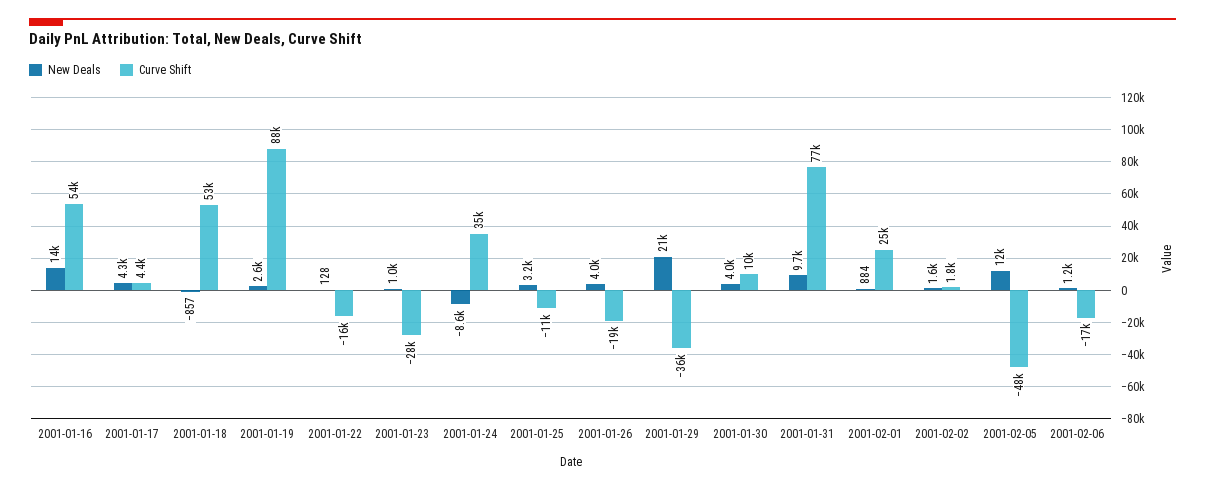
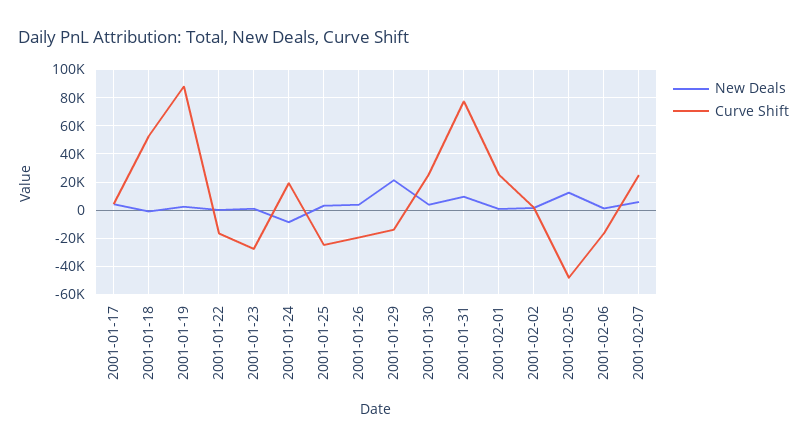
New Deals, 2001-01-16: 14000 -> none
Curve Shift, 2001-01-16: 54000 -> none
Curve Shift, 2001-01-24: 35000 -> 20000
Curve Shift, 2001-01-25: -11000 -> -25000
Curve Shift, 2001-01-29: -36000 -> -15000
Curve Shift, 2001-01-30: 10000 -> 25000
New Deals, 2001-02-07: none -> 5000
Curve Shift, 2001-02-07: none -> 25000

